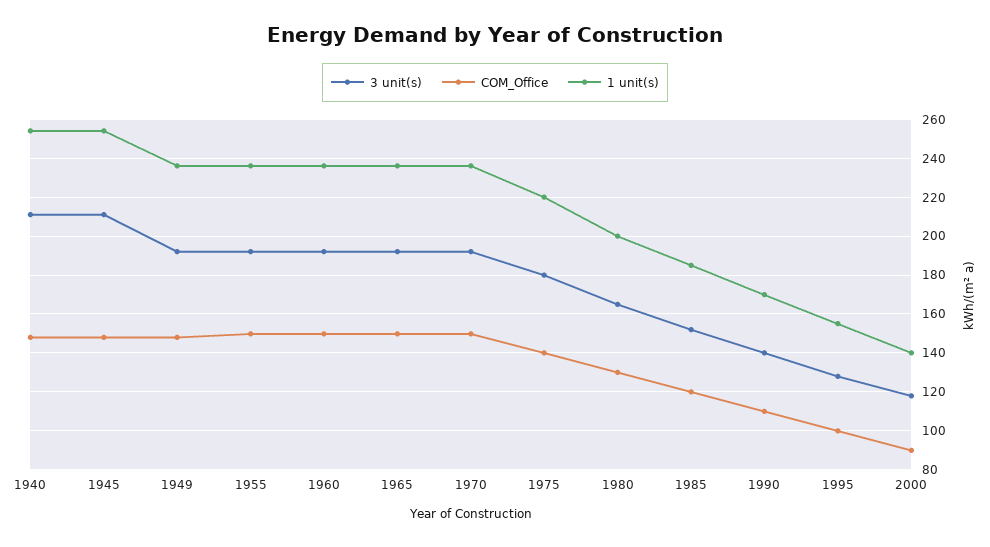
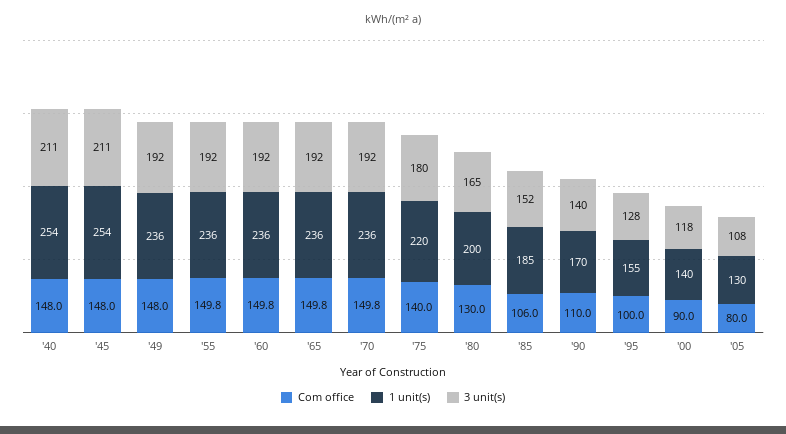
COM_Office, 1985: 120 -> 106
COM_Office, '05: none -> 80
1 unit(s), '05: none -> 130
3 unit(s), '05: none -> 108

